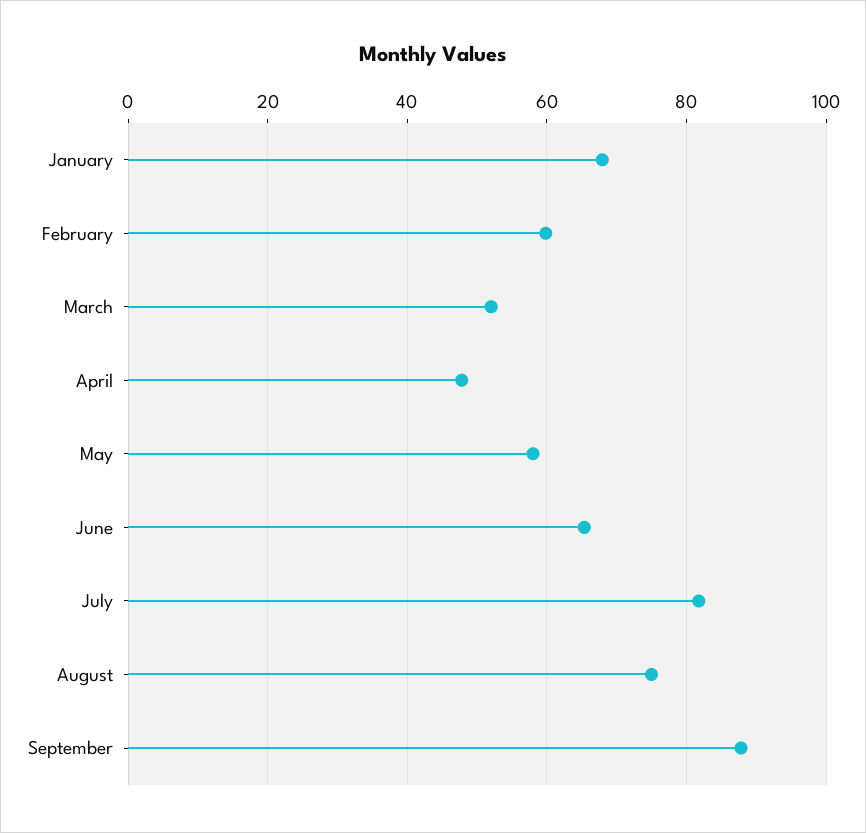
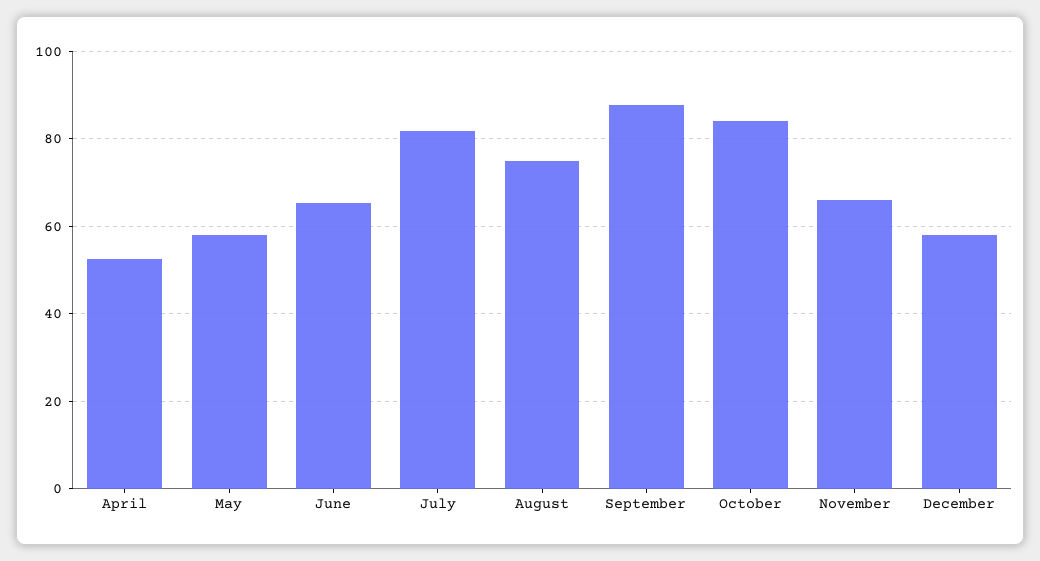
January: 68 -> none
February: 60 -> none
March: 52 -> none
April: 48 -> 52
October: none -> 84
November: none -> 66
December: none -> 58

